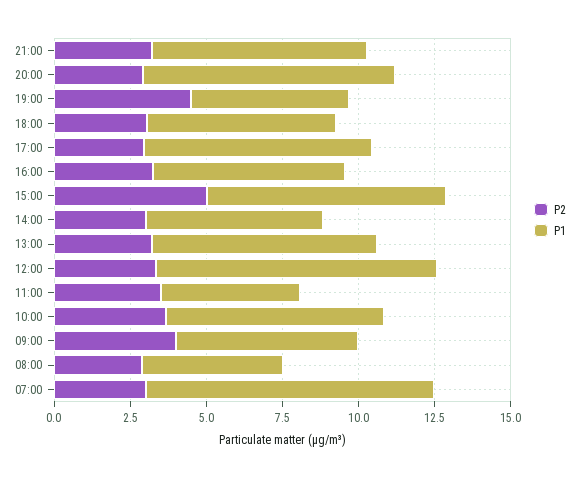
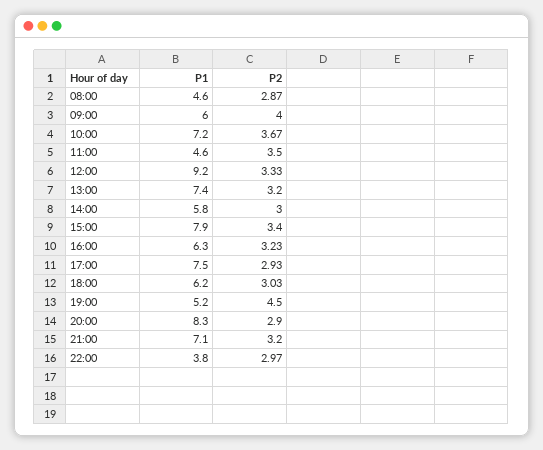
P2, 15:00: 5 -> 3.4
P2, 07:00: 3 -> none
P1, 07:00: 9.5 -> none
P1, 22:00: none -> 3.8
P2, 22:00: none -> 2.97

